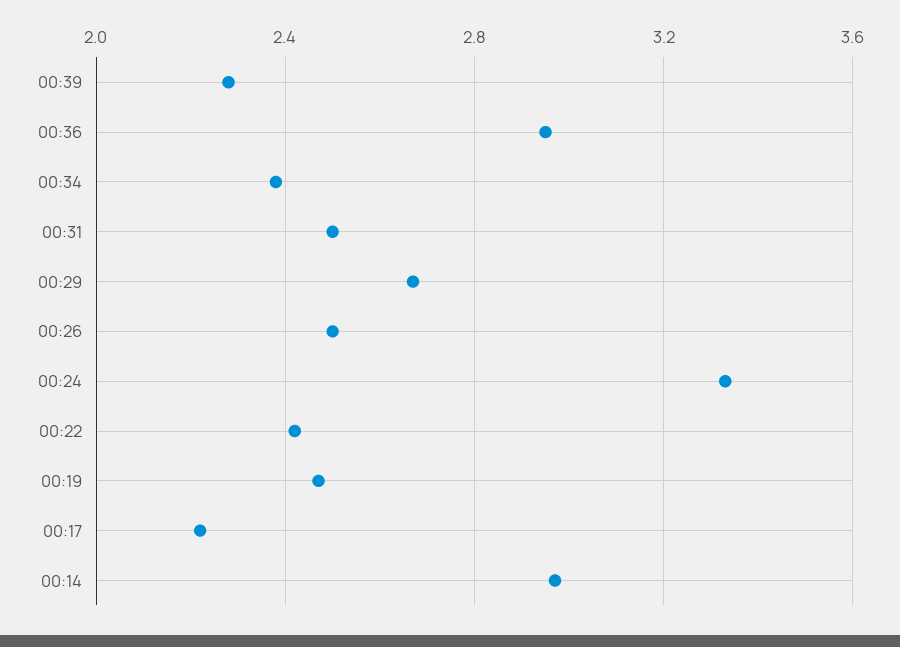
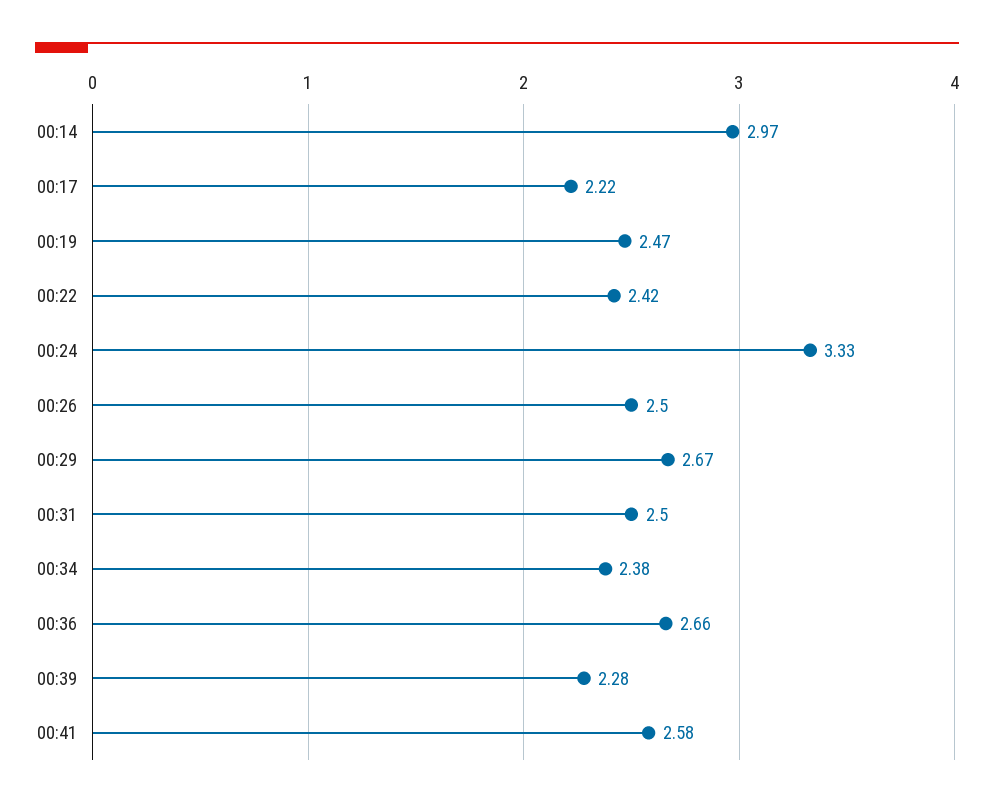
00:36: 2.95 -> 2.66
00:41: none -> 2.58

